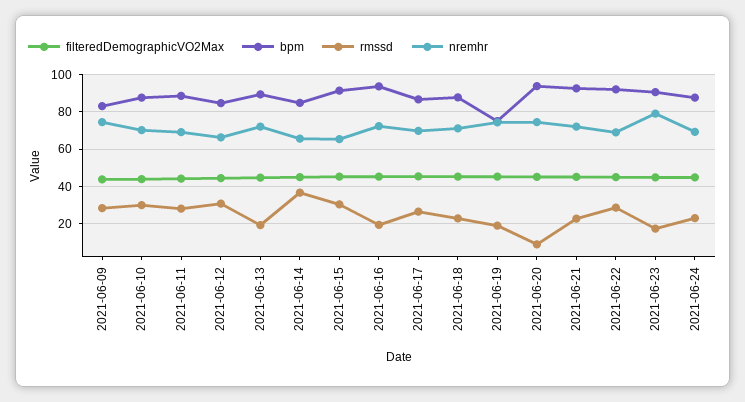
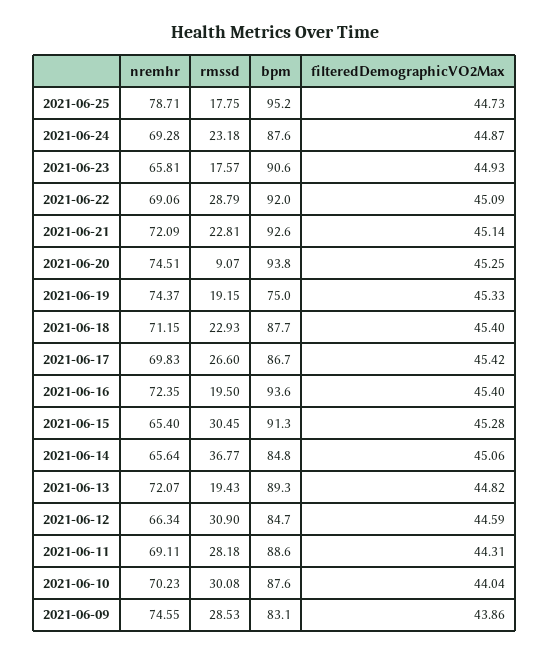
nremhr, 2021-06-23: 80 -> 65.81
nremhr, 2021-06-25: none -> 78.71
rmssd, 2021-06-25: none -> 17.75
bpm, 2021-06-25: none -> 95.2
filteredDemographicVO2Max, 2021-06-25: none -> 44.73

